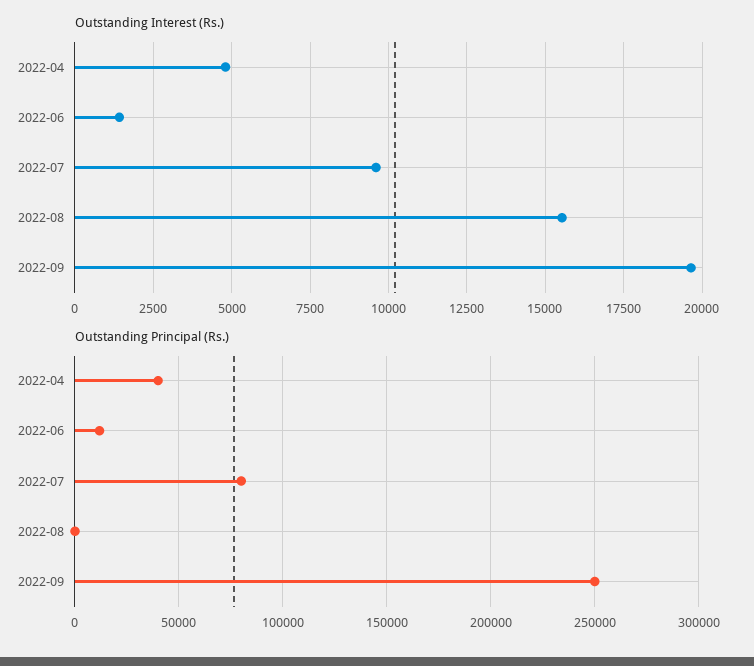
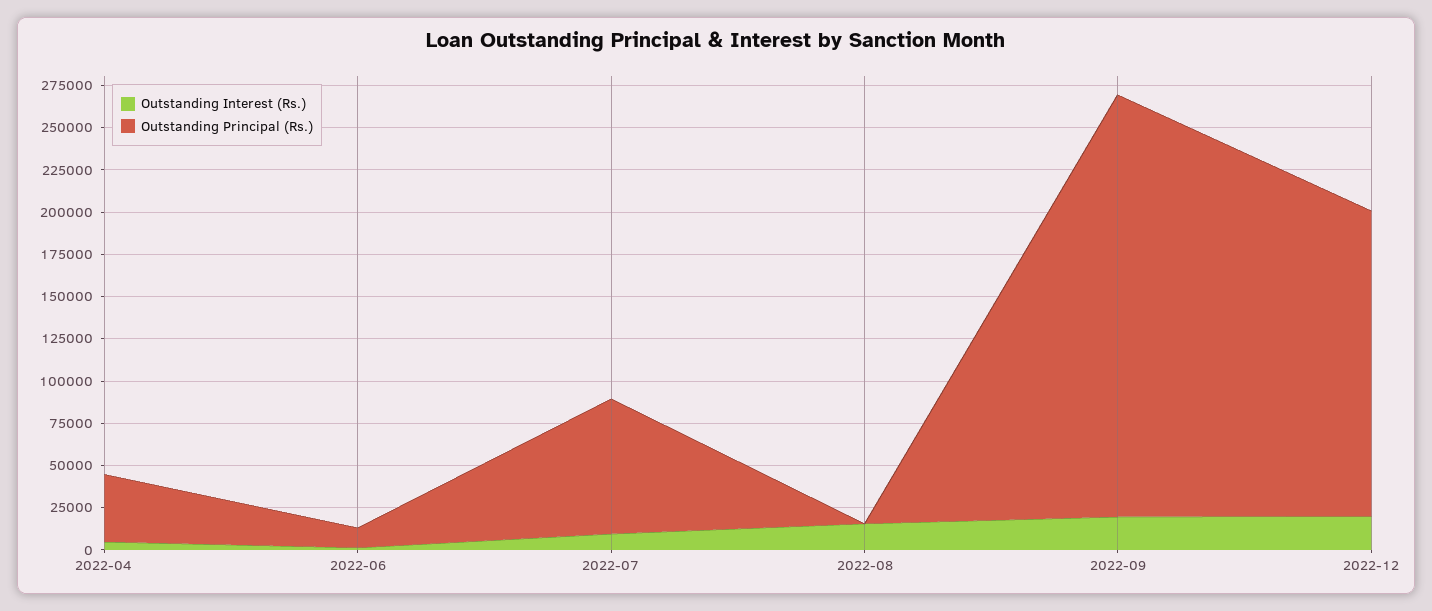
Outstanding Interest (Rs.), 2022-12: none -> 20000
Outstanding Principal (Rs.), 2022-12: none -> 180000

